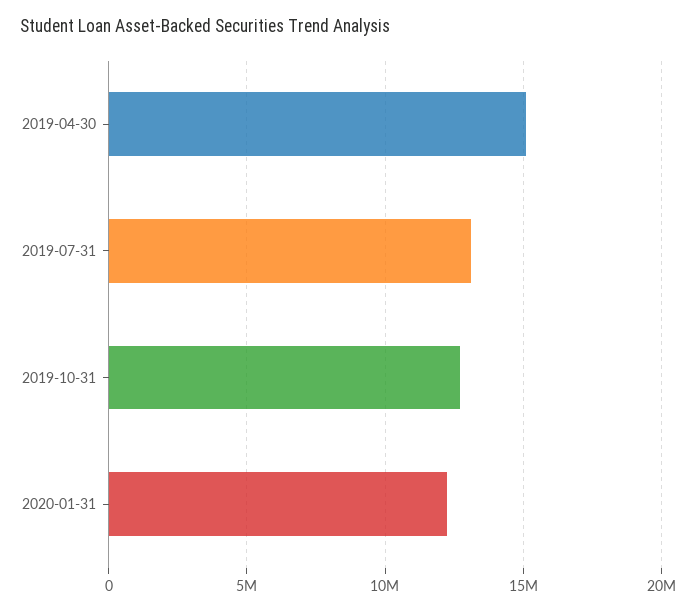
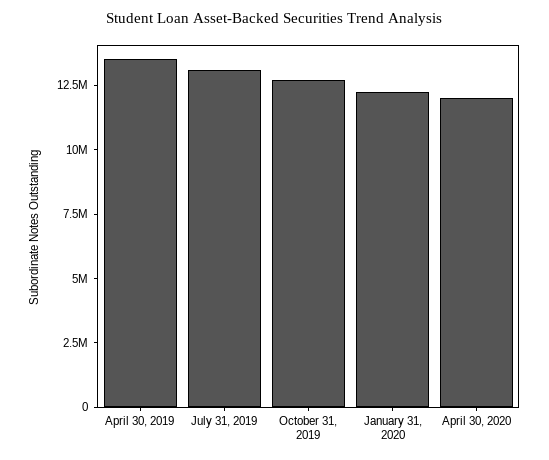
2019-04-30: 15000000 -> 13500000
April 30, 2020: none -> 12000000

